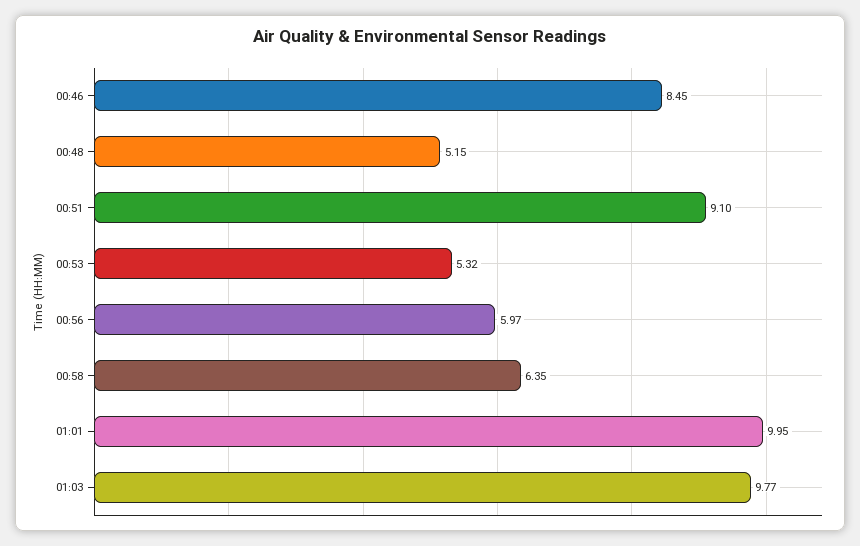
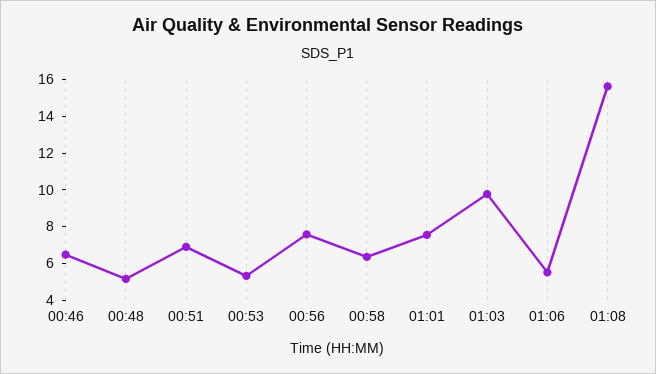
00:46: 8.45 -> 6.5
00:51: 9.1 -> 7
00:56: 5.97 -> 7.5
01:01: 9.95 -> 7.5
01:06: none -> 5.5
01:08: none -> 15.5

